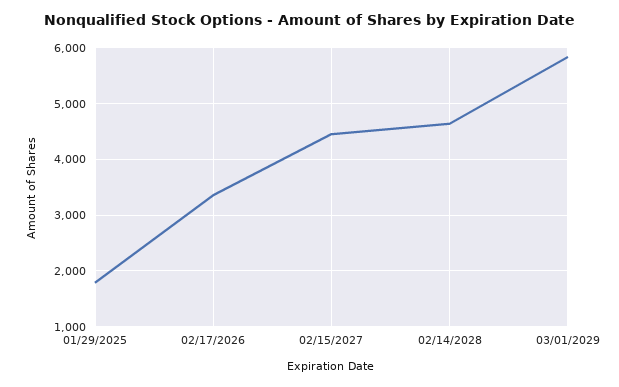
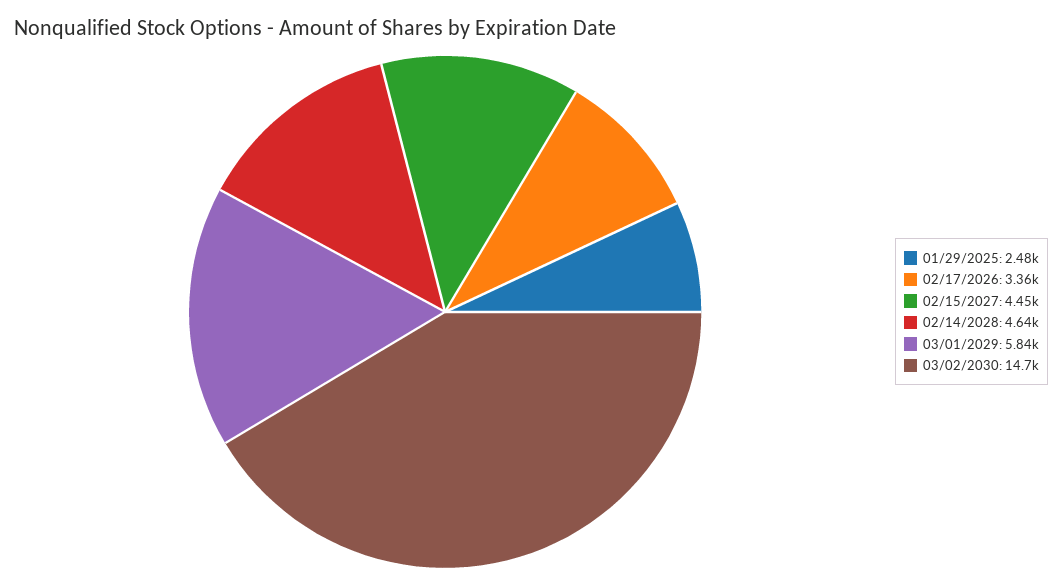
01/29/2025: 1800 -> 2480
03/02/2030: none -> 14700

